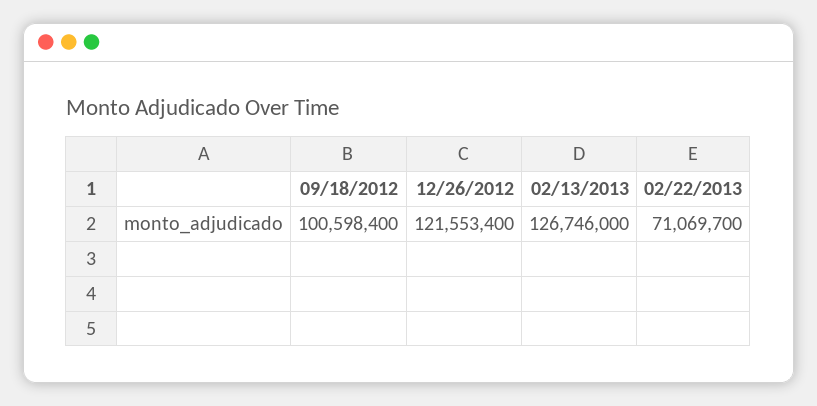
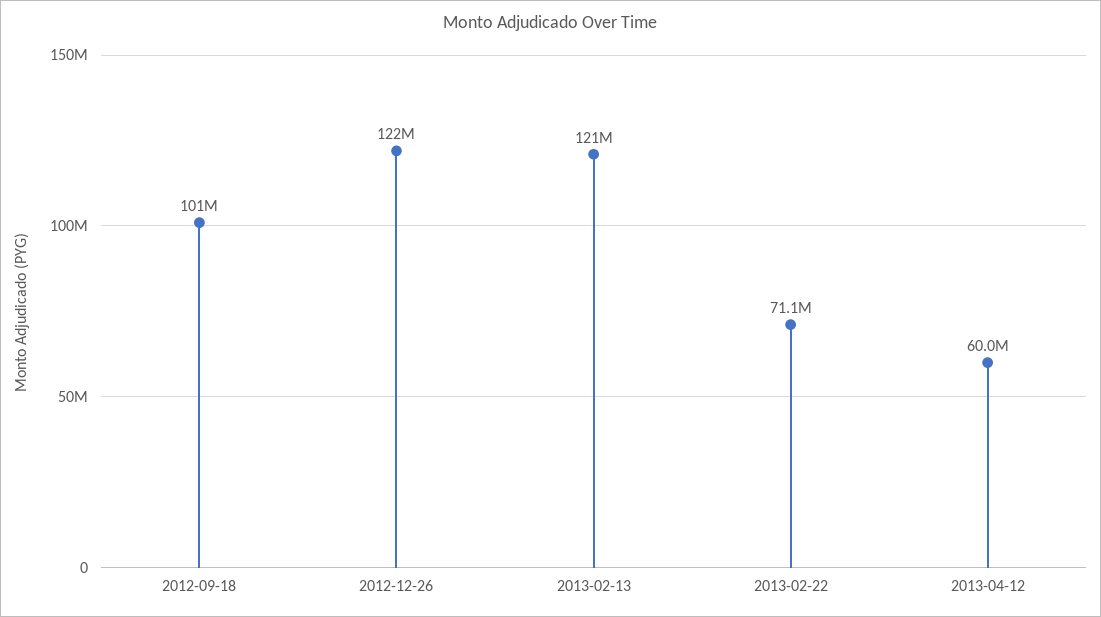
02/13/2013: 126746000 -> 121000000
2013-04-12: none -> 60000000

